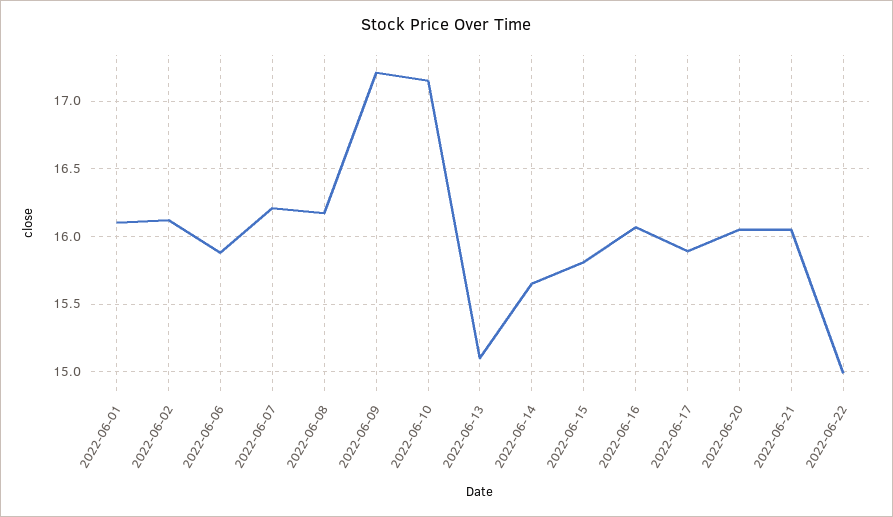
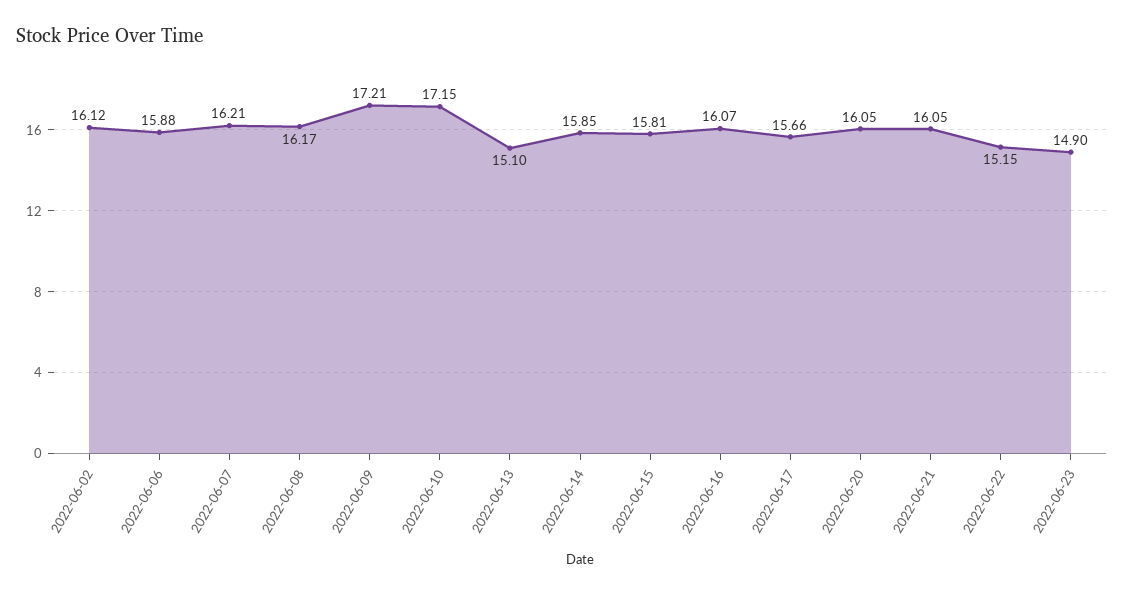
2022-06-01: 16.1 -> none
2022-06-14: 15.65 -> 15.85
2022-06-17: 15.9 -> 15.66
2022-06-22: 15 -> 15.15
2022-06-23: none -> 14.9

